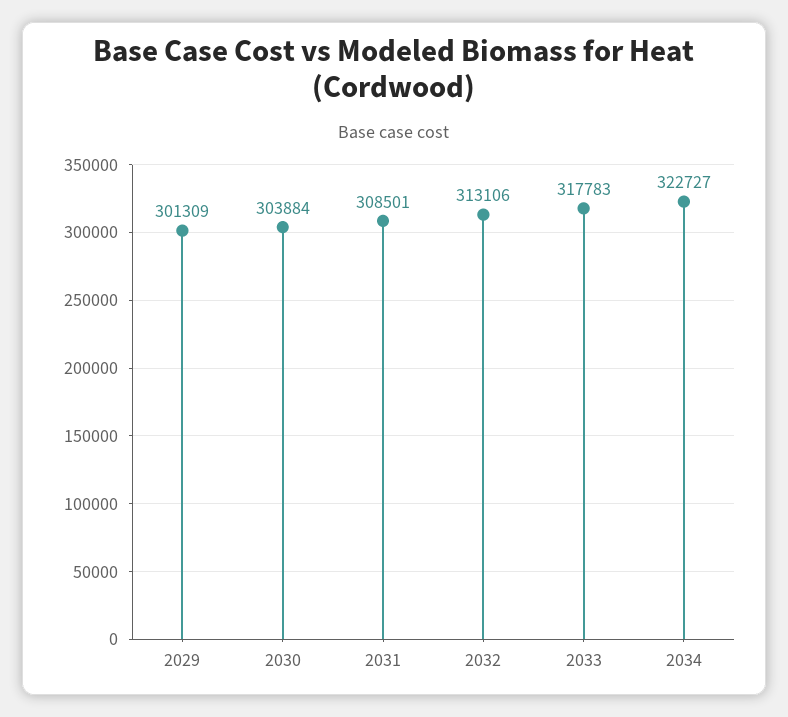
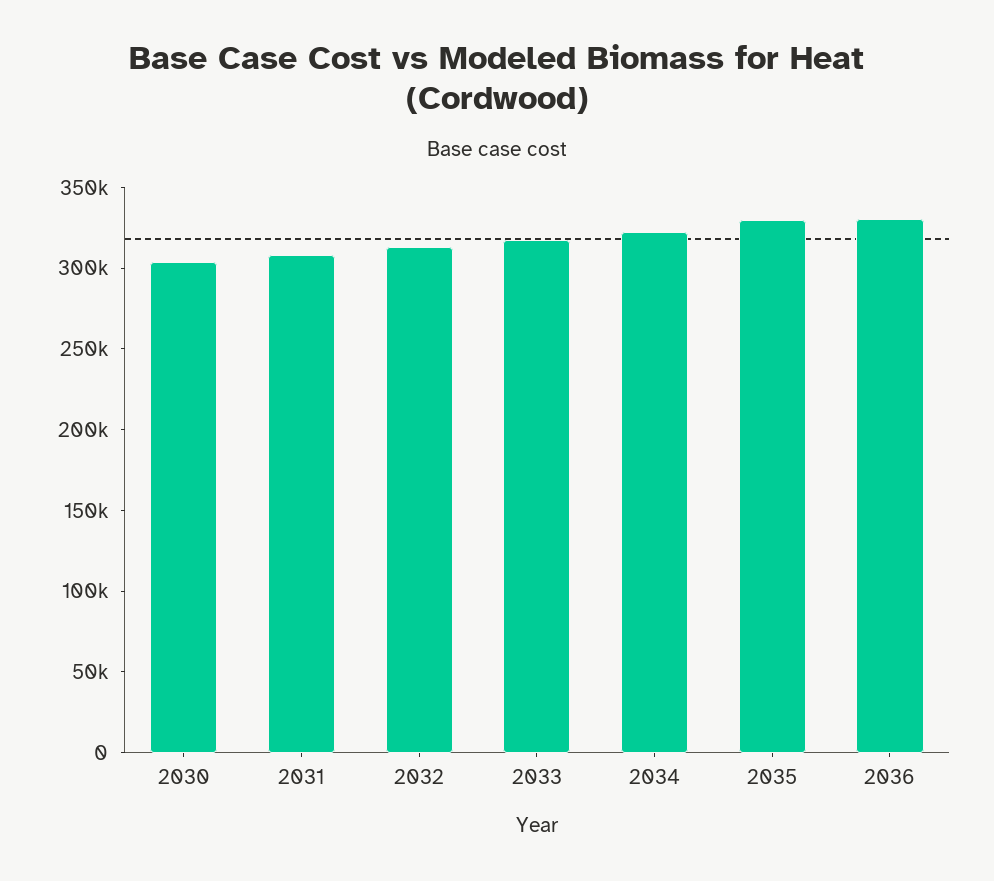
2029: 301309 -> none
2035: none -> 330000
2036: none -> 330000

